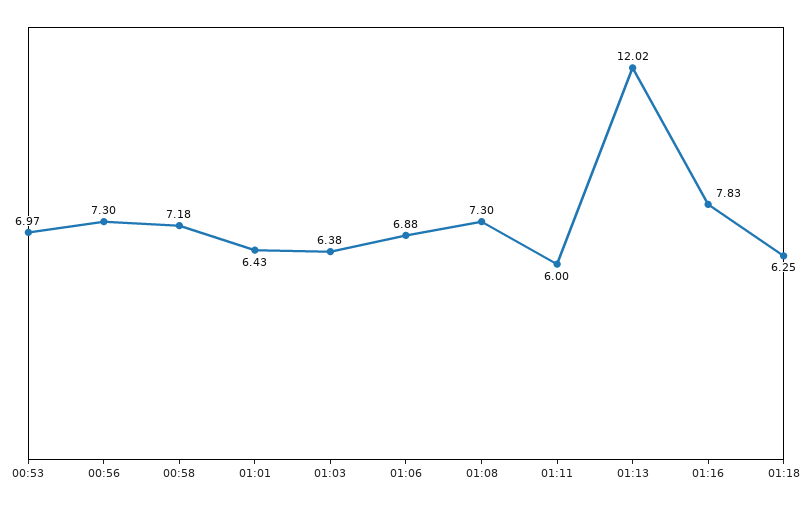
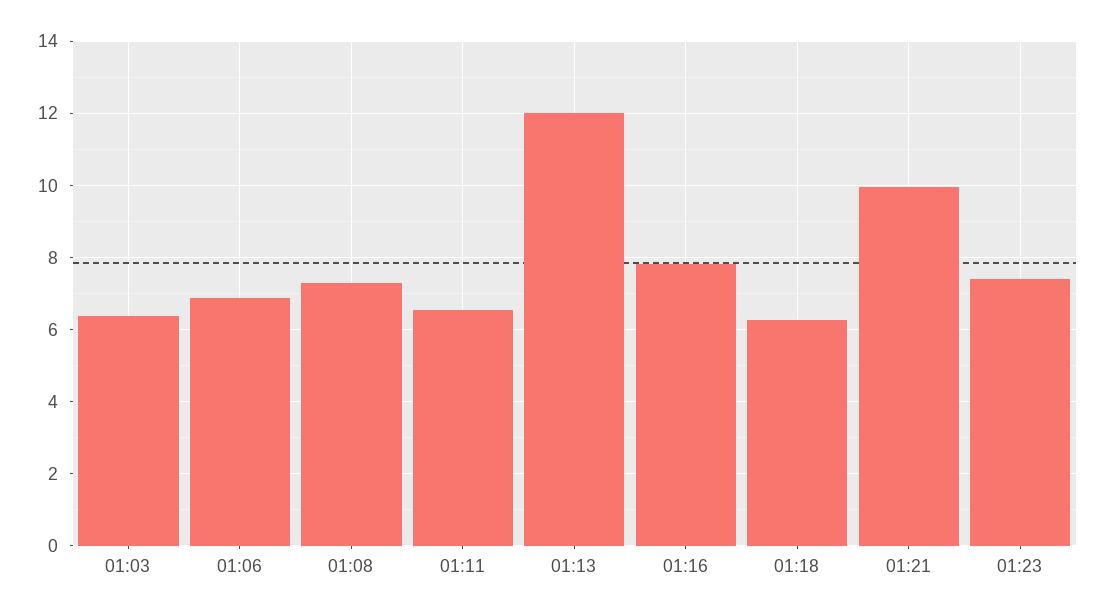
00:53: 6.97 -> none
00:56: 7.3 -> none
00:58: 7.18 -> none
01:01: 6.43 -> none
01:11: 6 -> 6.6
01:21: none -> 10
01:23: none -> 7.4

